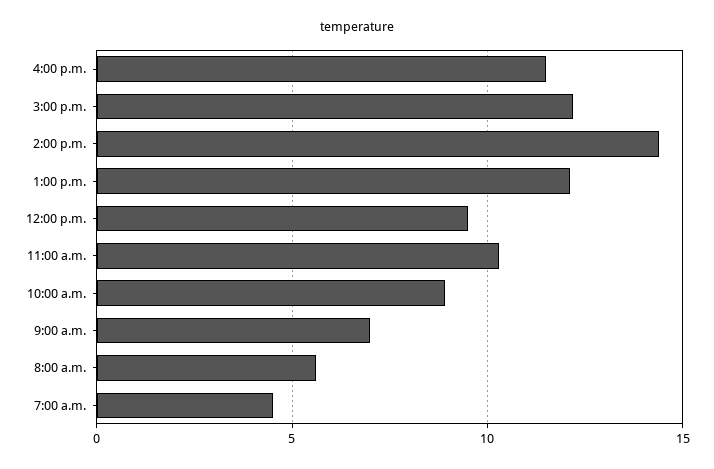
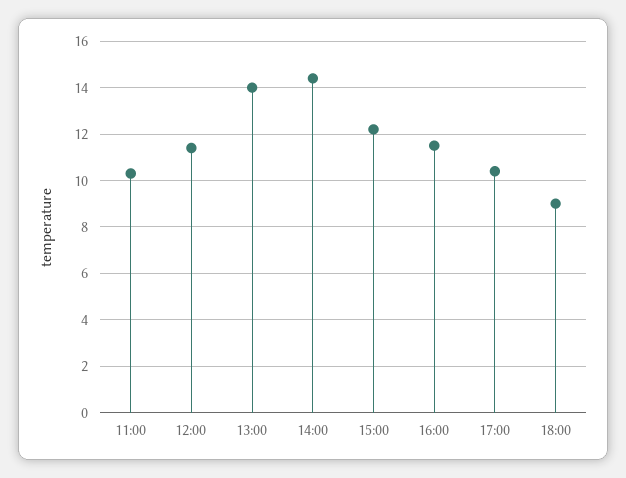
1:00 p.m.: 12 -> 14
12:00 p.m.: 9.5 -> 11.5
10:00 a.m.: 9 -> none
9:00 a.m.: 7 -> none
8:00 a.m.: 5.5 -> none
7:00 a.m.: 4.5 -> none
17:00: none -> 10.5
18:00: none -> 9

